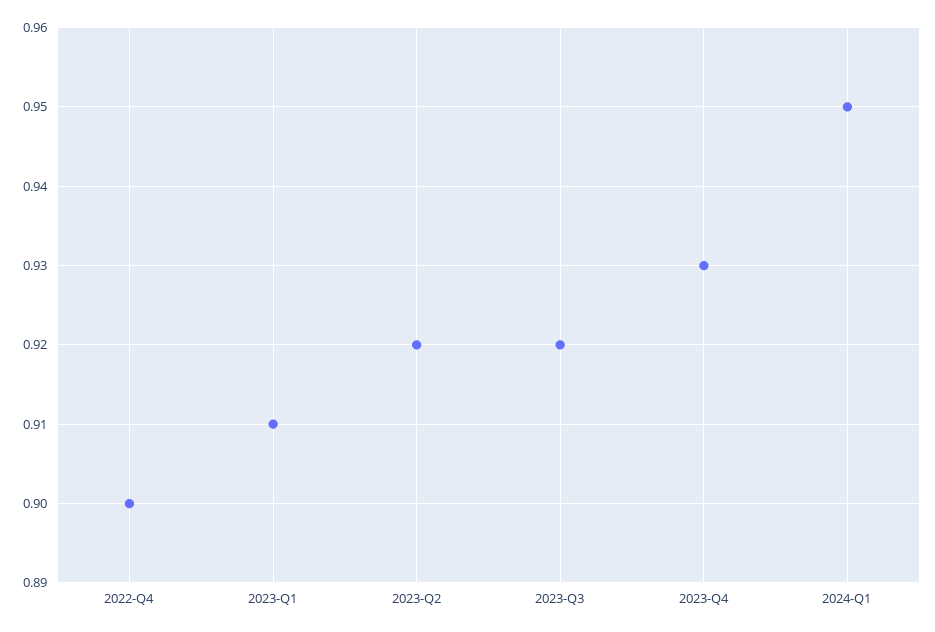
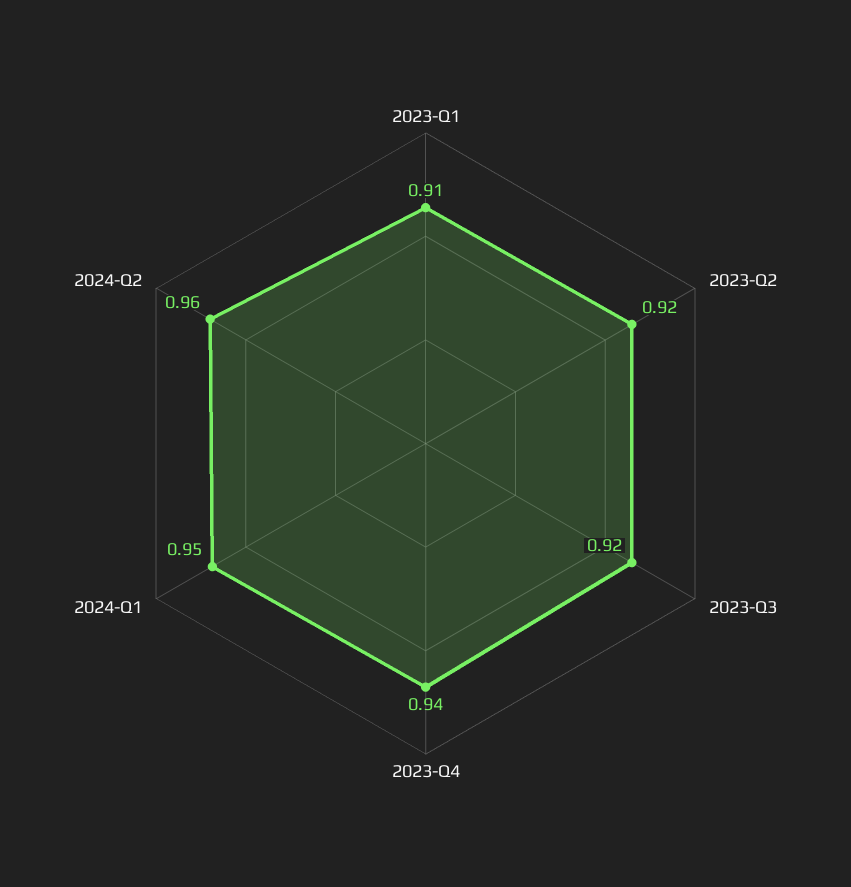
2022-Q4: 0.9 -> none
2023-Q4: 0.93 -> 0.94
2024-Q2: none -> 0.96

